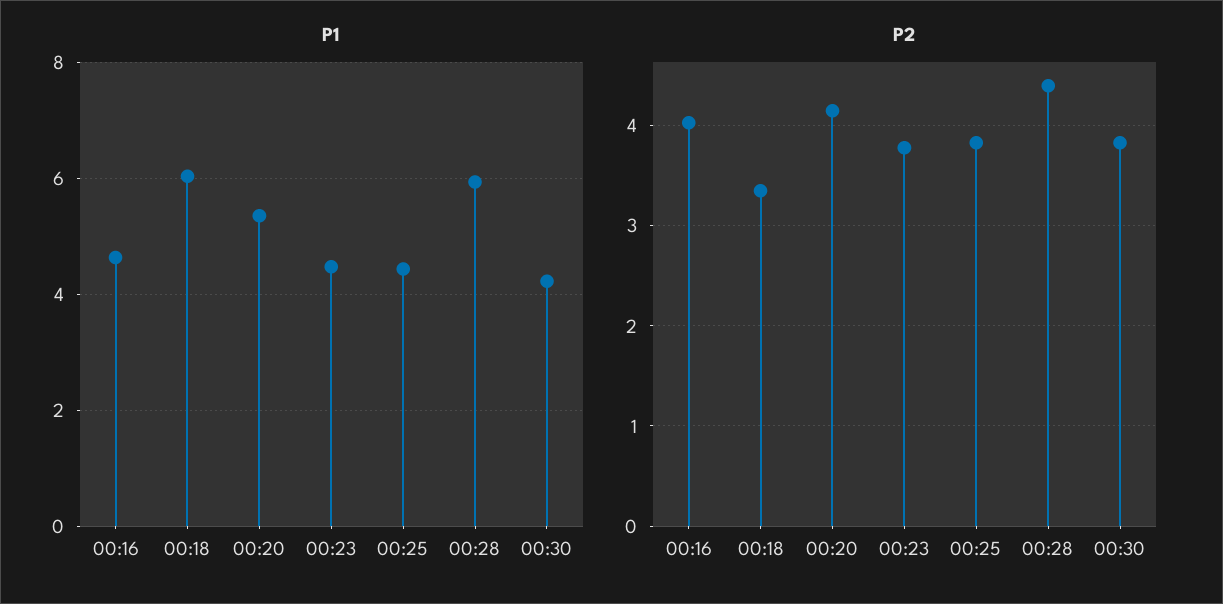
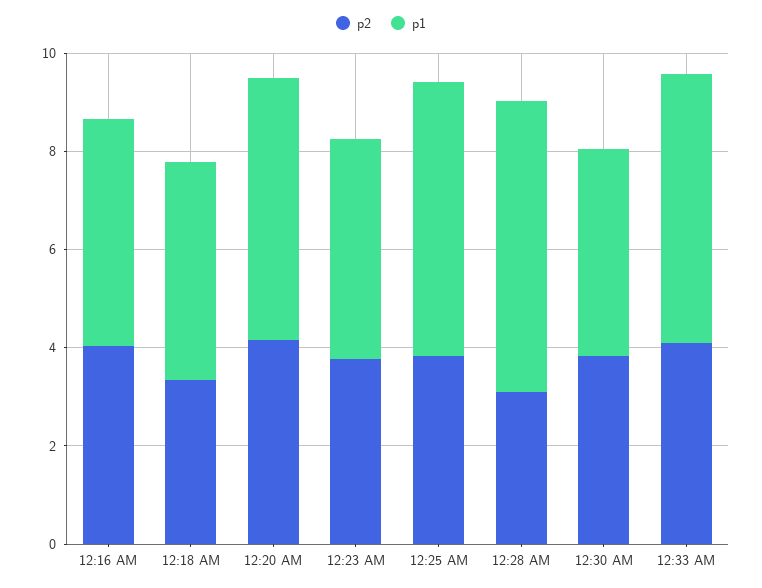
P1, 00:18: 6 -> 4.5
P1, 00:25: 4.4 -> 5.5
P2, 00:28: 4.4 -> 3
P2, 12:33 AM: none -> 4
P1, 12:33 AM: none -> 5.5

